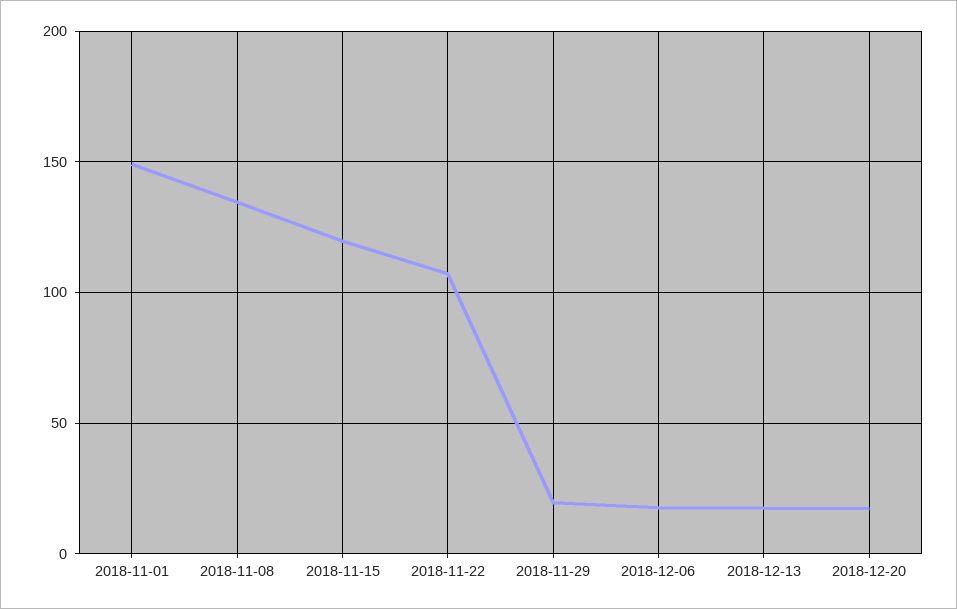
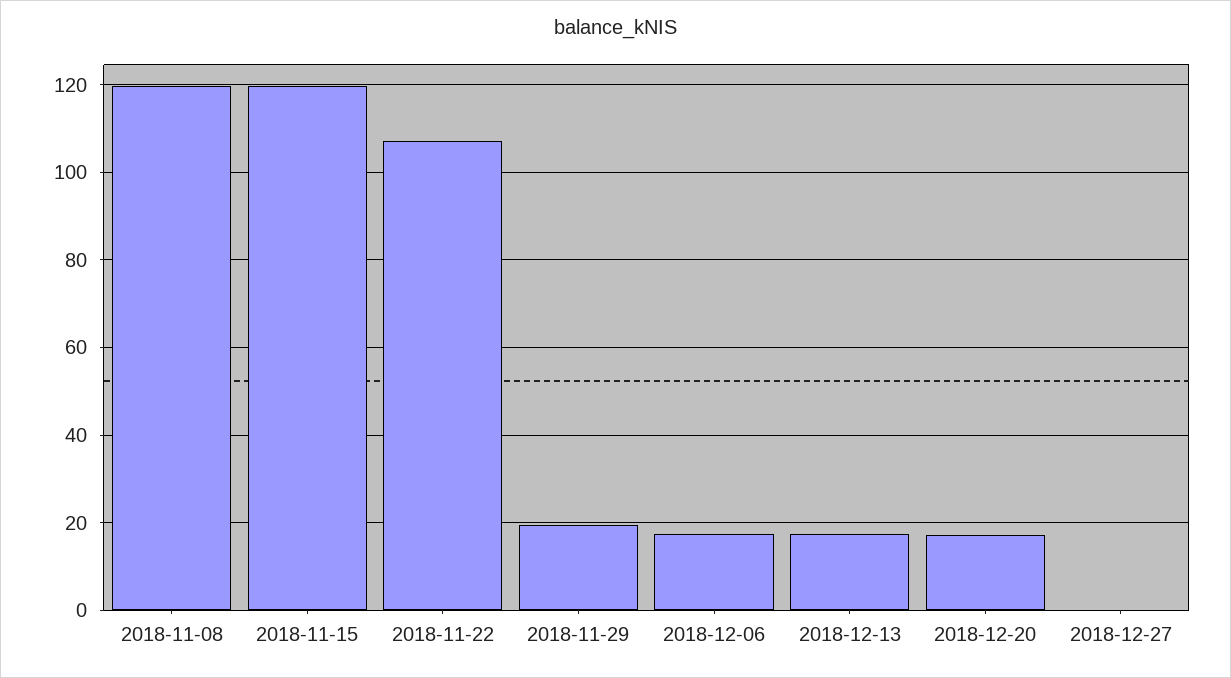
2018-11-01: 150 -> none
2018-11-08: 135 -> 120
2018-12-27: none -> 0

